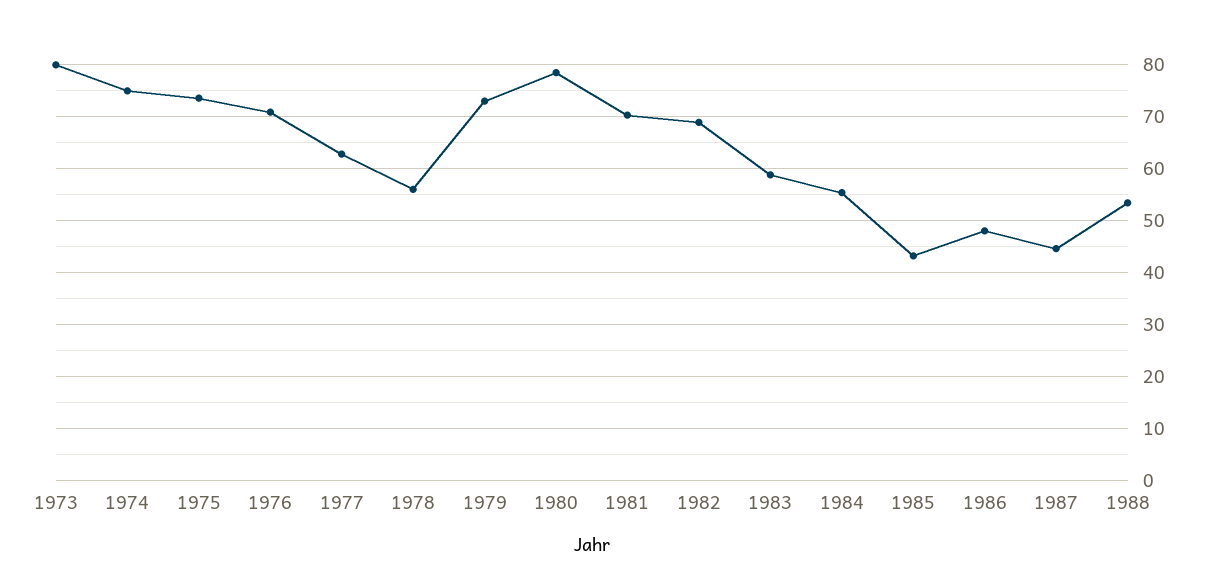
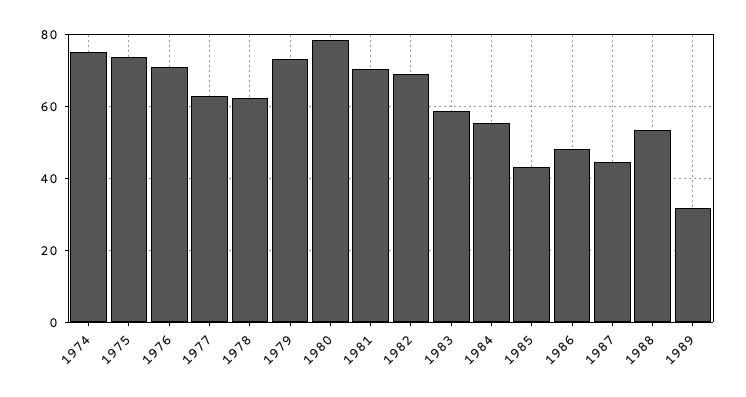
1973: 80 -> none
1978: 56 -> 62
1989: none -> 32

